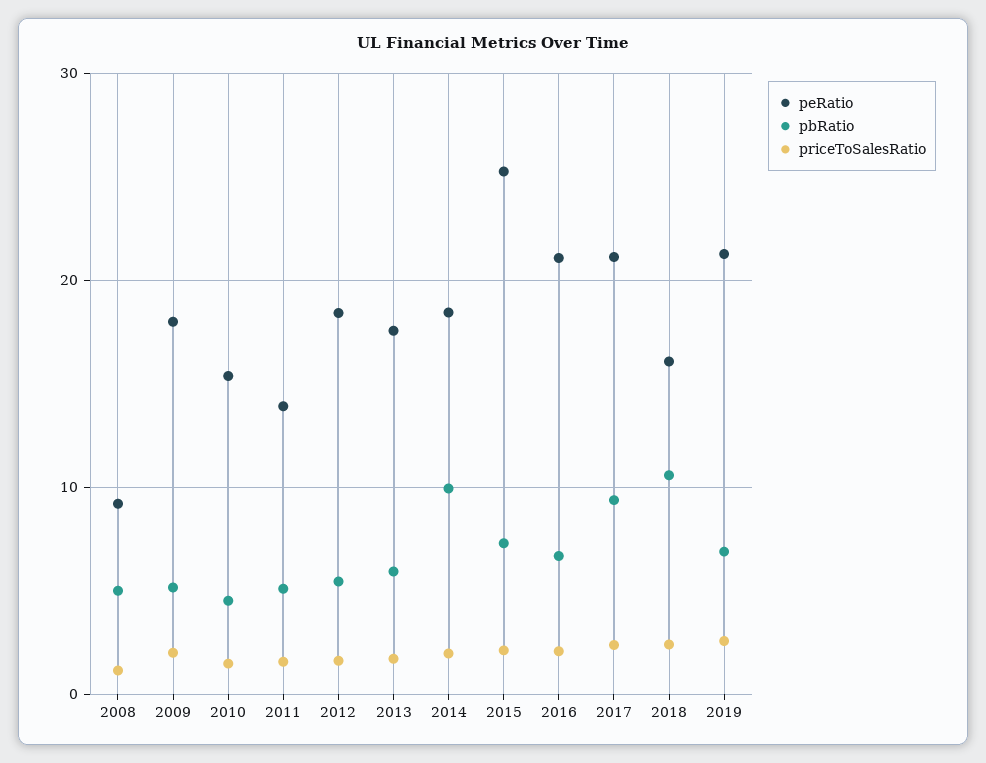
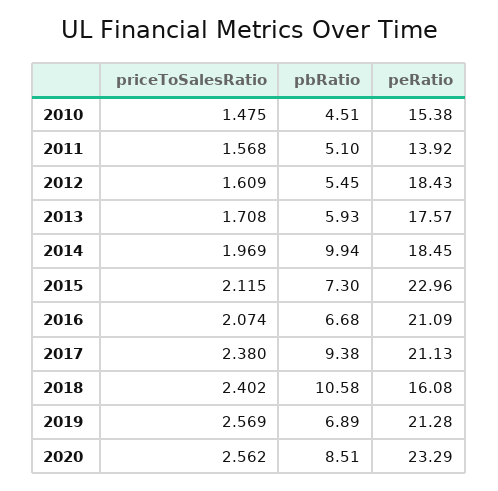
peRatio, 2008: 9 -> none
pbRatio, 2008: 5 -> none
priceToSalesRatio, 2008: 1 -> none
peRatio, 2009: 18 -> none
pbRatio, 2009: 5 -> none
priceToSalesRatio, 2009: 2 -> none
peRatio, 2015: 25 -> 22.96
priceToSalesRatio, 2020: none -> 2.562
pbRatio, 2020: none -> 8.51
peRatio, 2020: none -> 23.29

